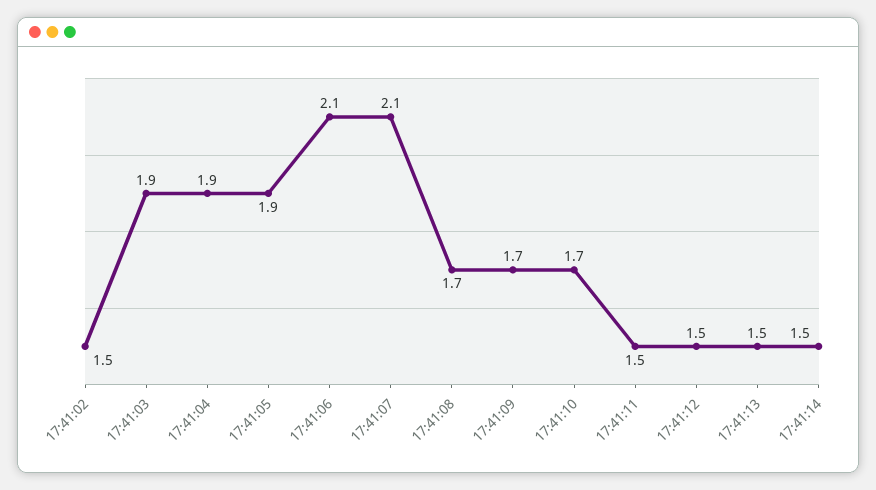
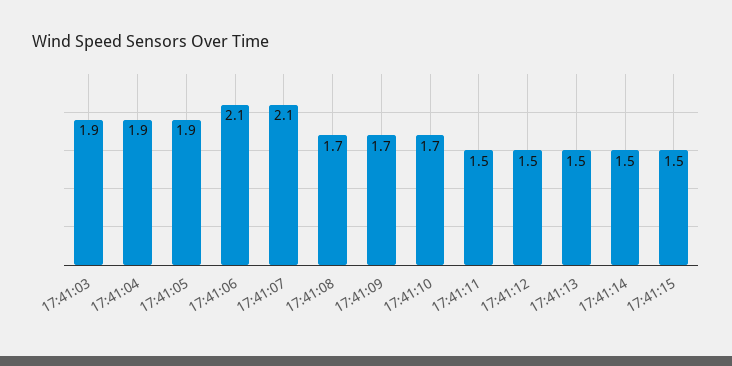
17:41:02: 1.5 -> none
17:41:15: none -> 1.5

